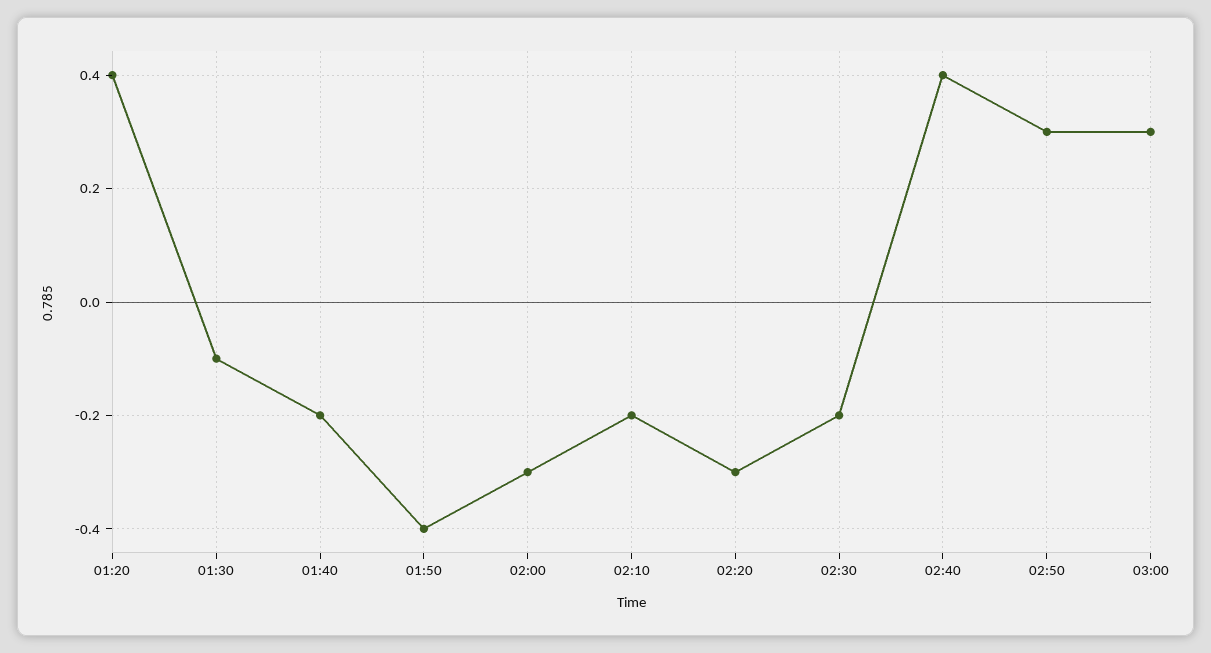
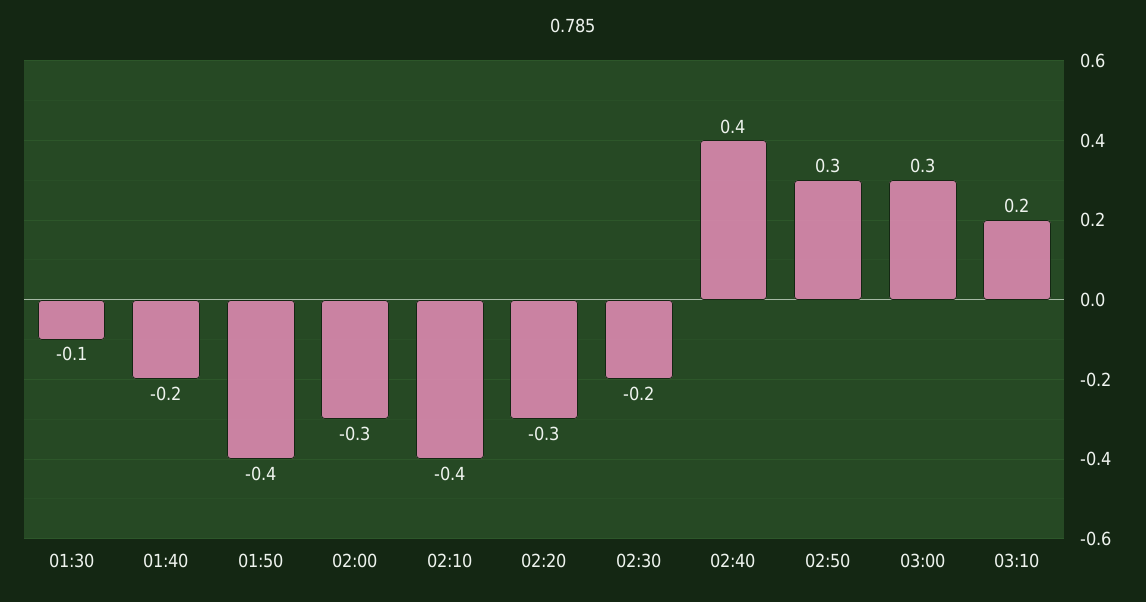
01:20: 0.4 -> none
02:10: -0.2 -> -0.4
03:10: none -> 0.2

